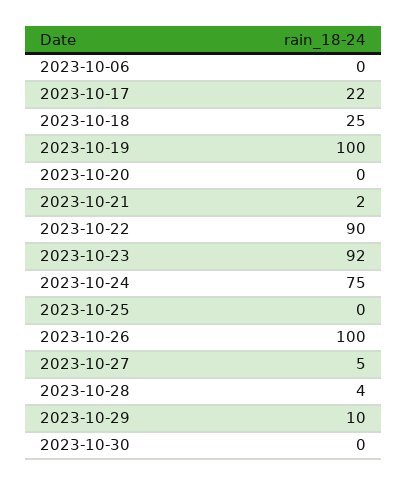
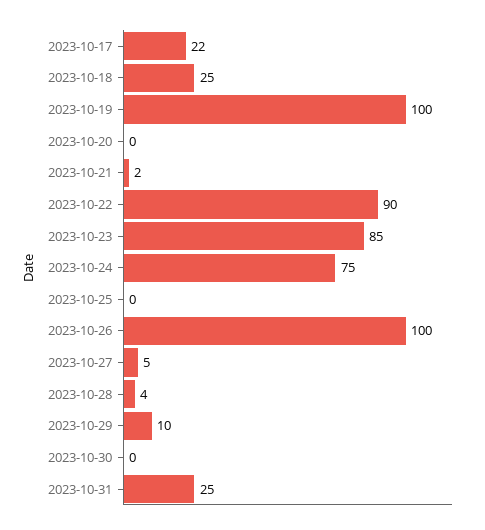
2023-10-06: 0 -> none
2023-10-23: 92 -> 85
2023-10-31: none -> 25

